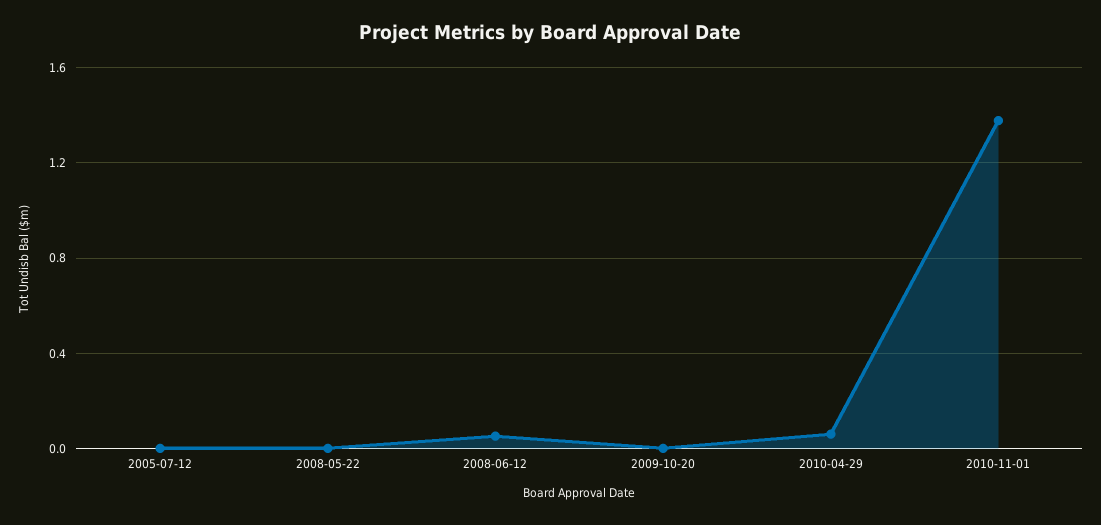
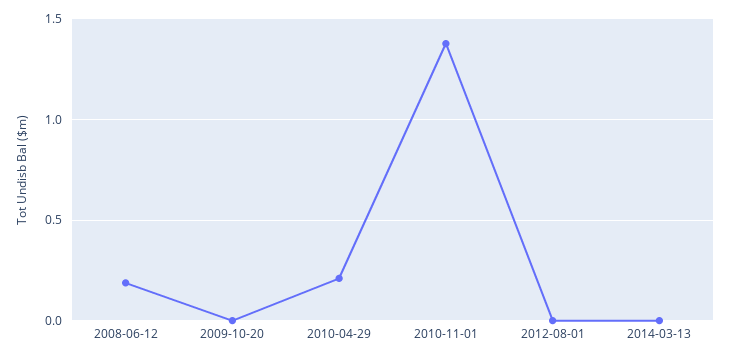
2005-07-12: 0 -> none
2008-05-22: 0 -> none
2008-06-12: 0.05 -> 0.2
2010-04-29: 0.05 -> 0.2
2012-08-01: none -> 0
2014-03-13: none -> 0

